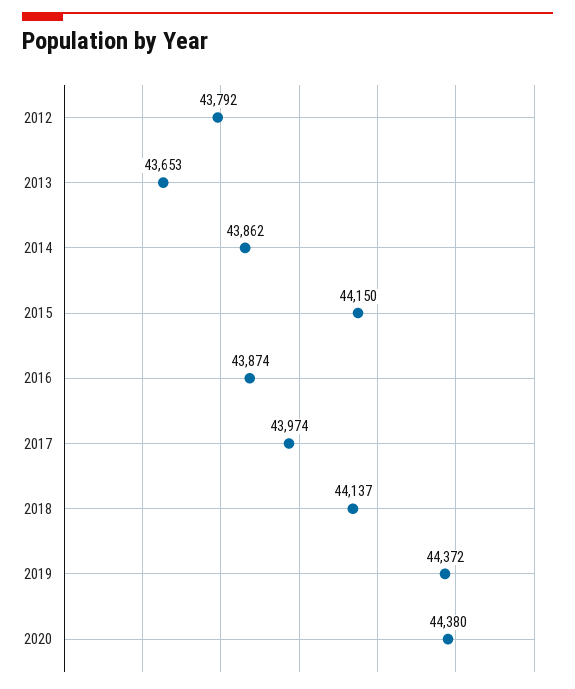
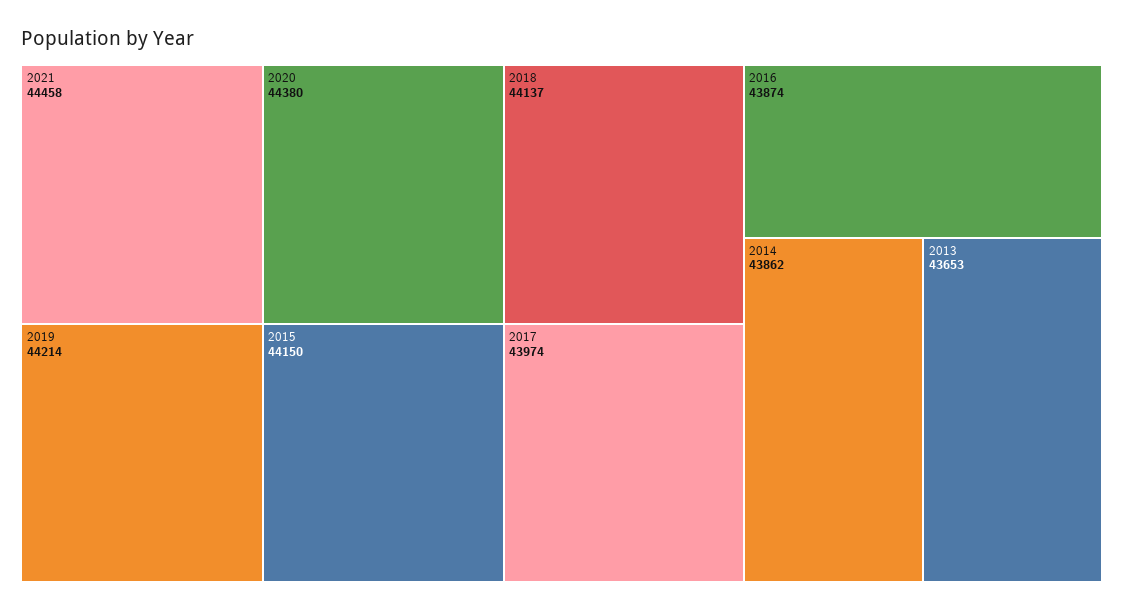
2012: 43792 -> none
2019: 44372 -> 44214
2021: none -> 44458

